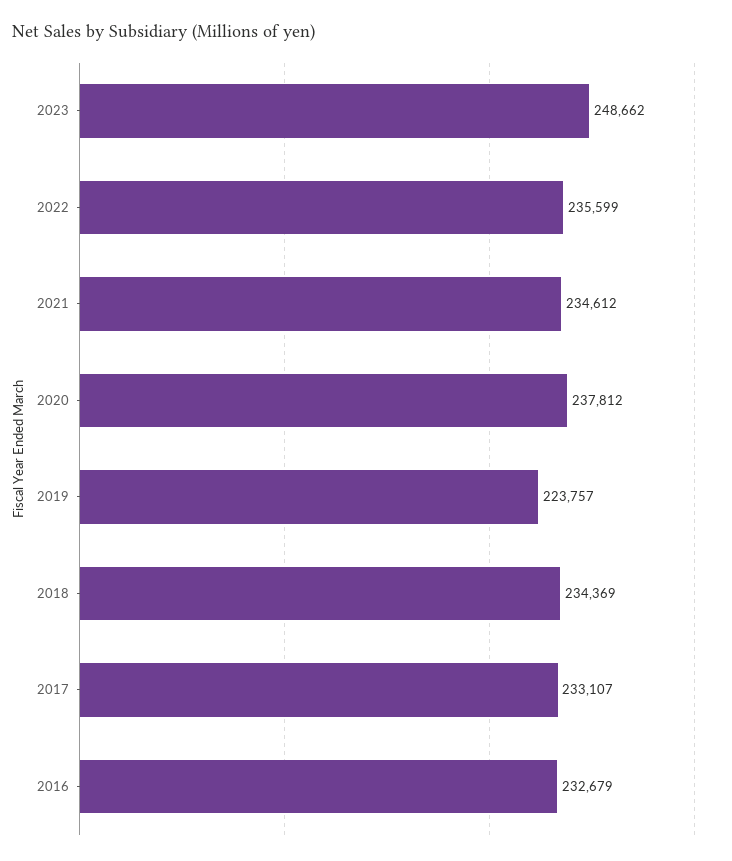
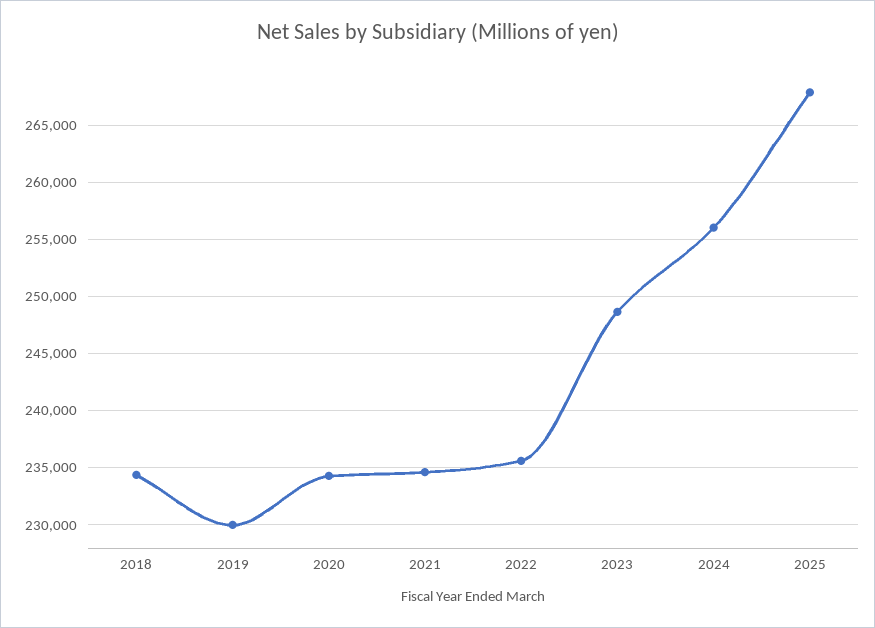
2020: 237812 -> 234000
2019: 223757 -> 230000
2017: 233107 -> none
2016: 232679 -> none
2024: none -> 256000
2025: none -> 268000

